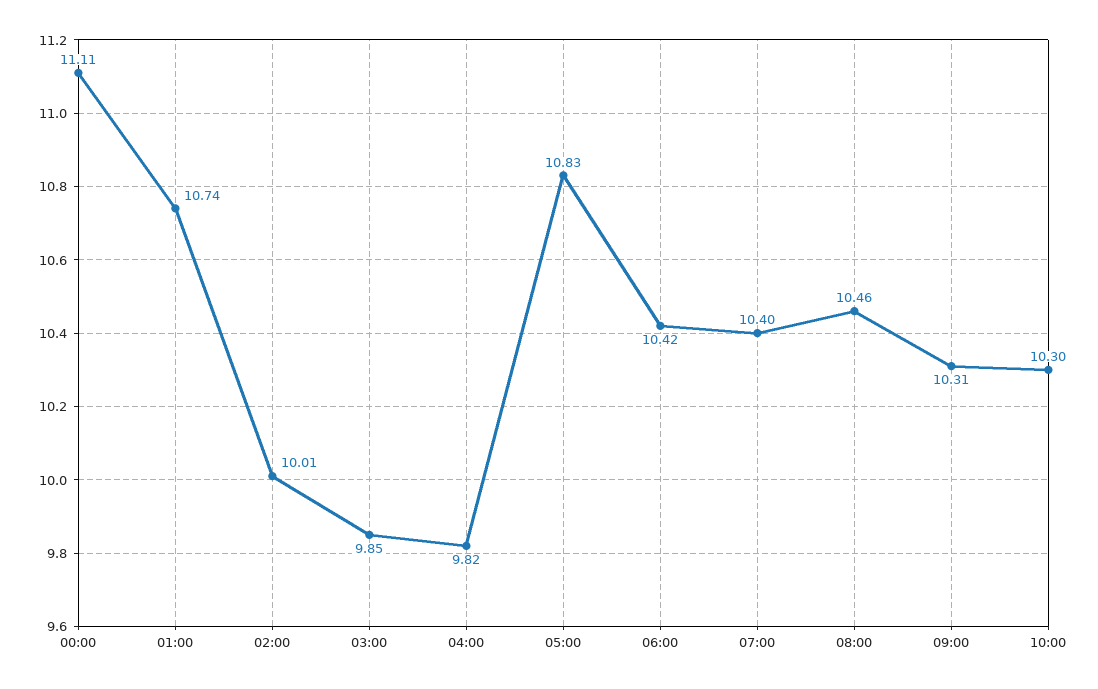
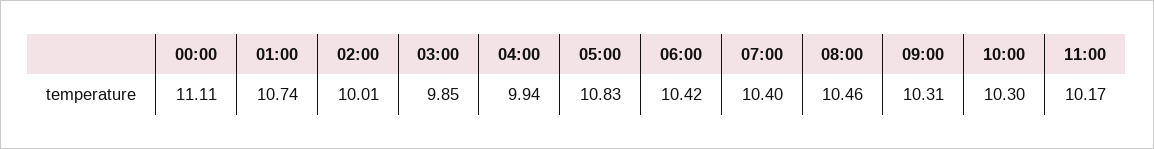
04:00: 9.82 -> 9.94
11:00: none -> 10.17

